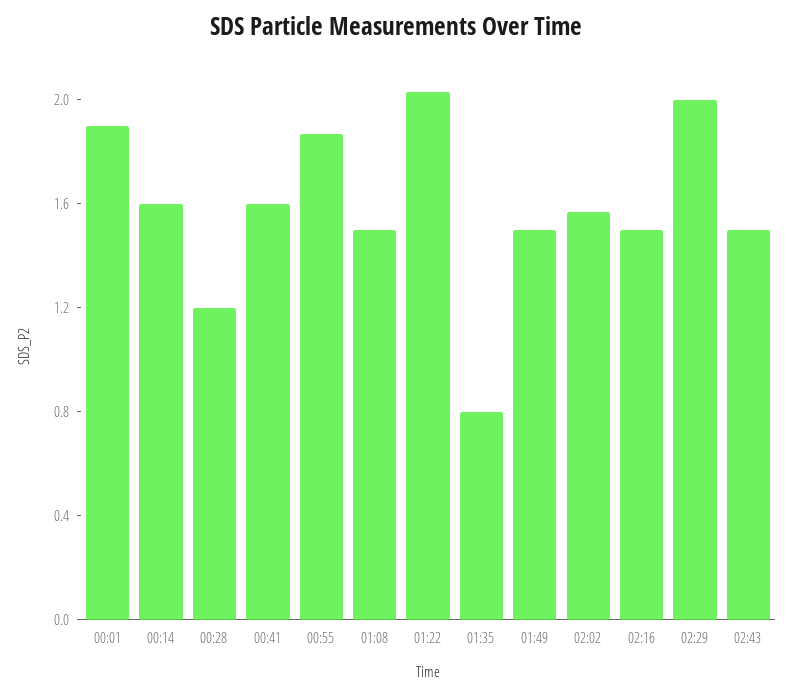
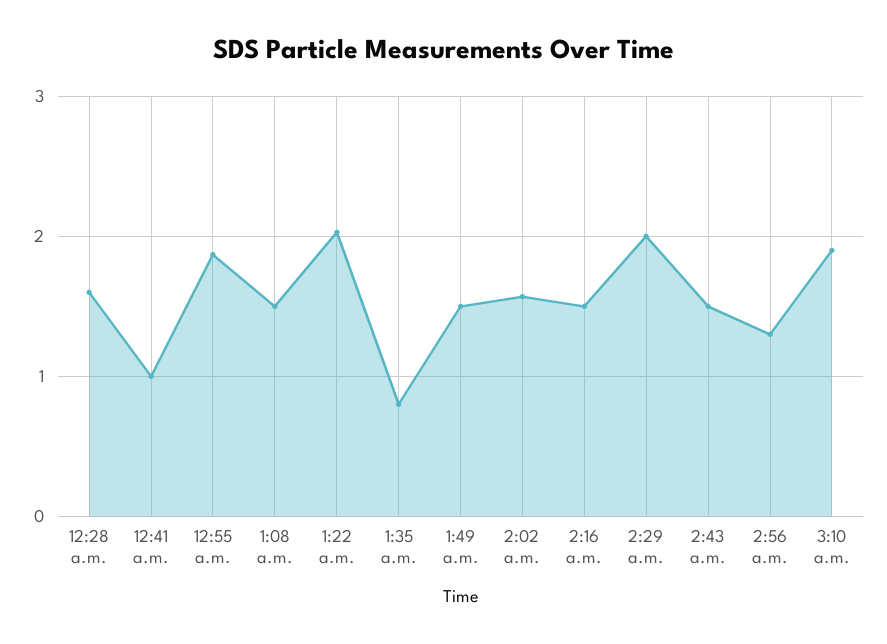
00:01: 1.9 -> none
00:14: 1.6 -> none
00:28: 1.2 -> 1.6
00:41: 1.6 -> 1
2:56 a.m.: none -> 1.3
3:10 a.m.: none -> 1.9

